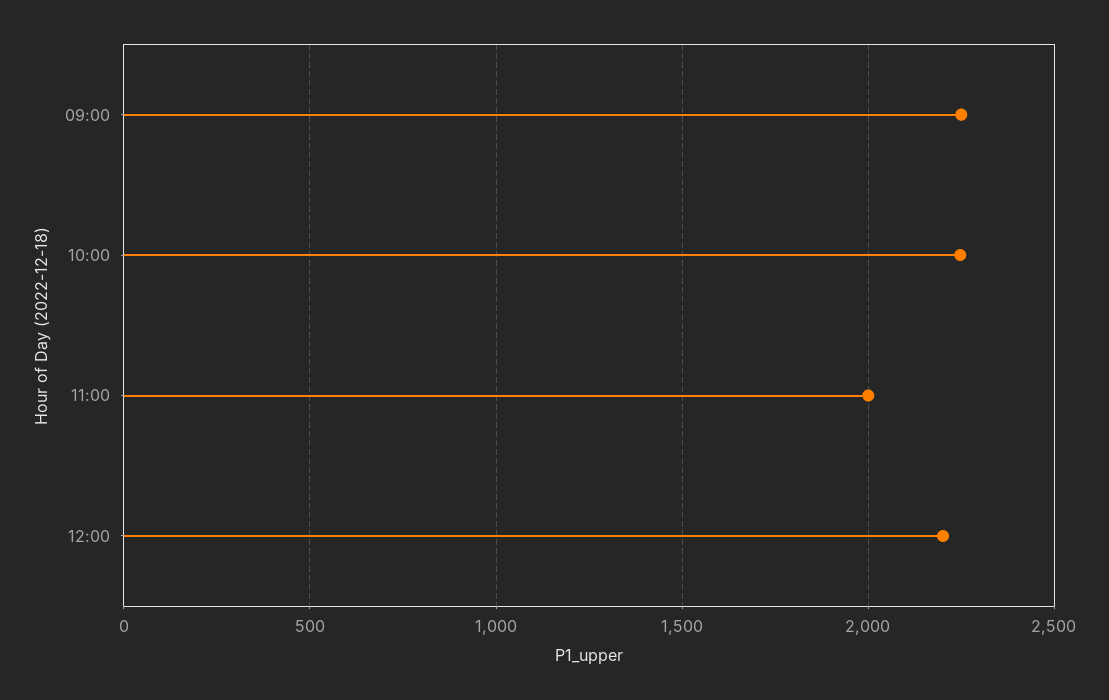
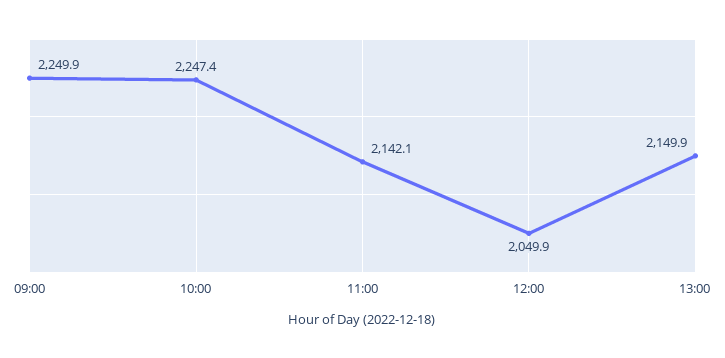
11:00: 2000 -> 2142.1
12:00: 2200 -> 2049.9
13:00: none -> 2149.9

